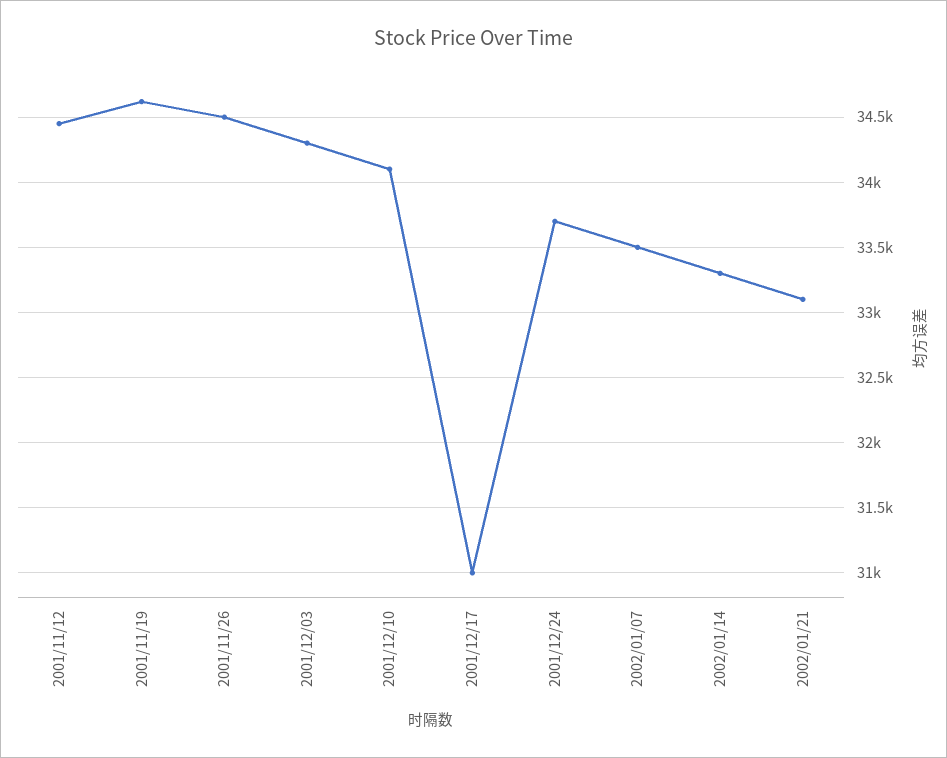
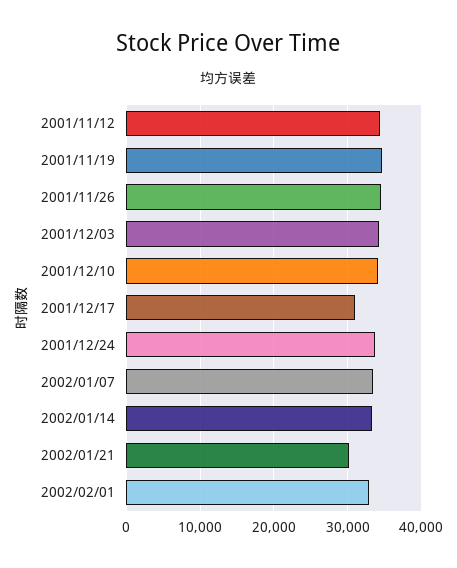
2002/01/21: 33100 -> 30000
2002/02/01: none -> 33000

